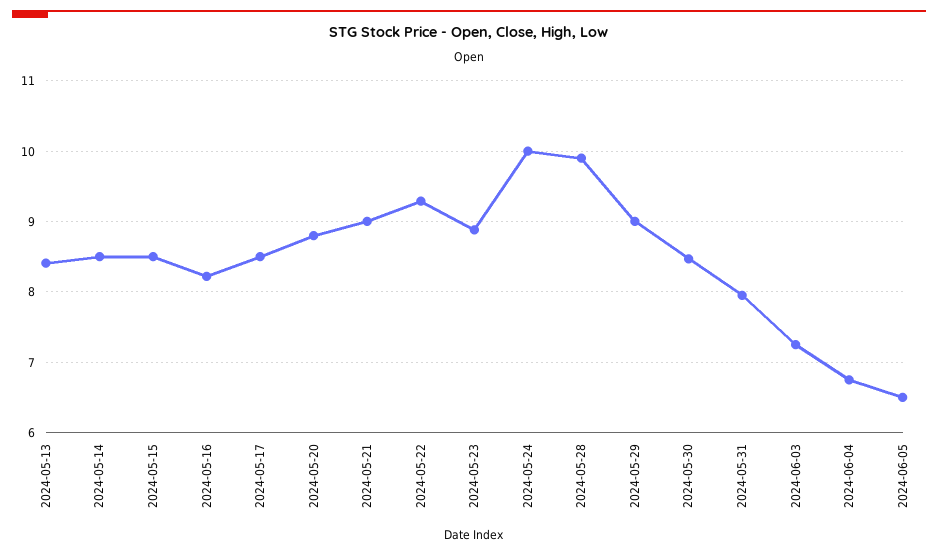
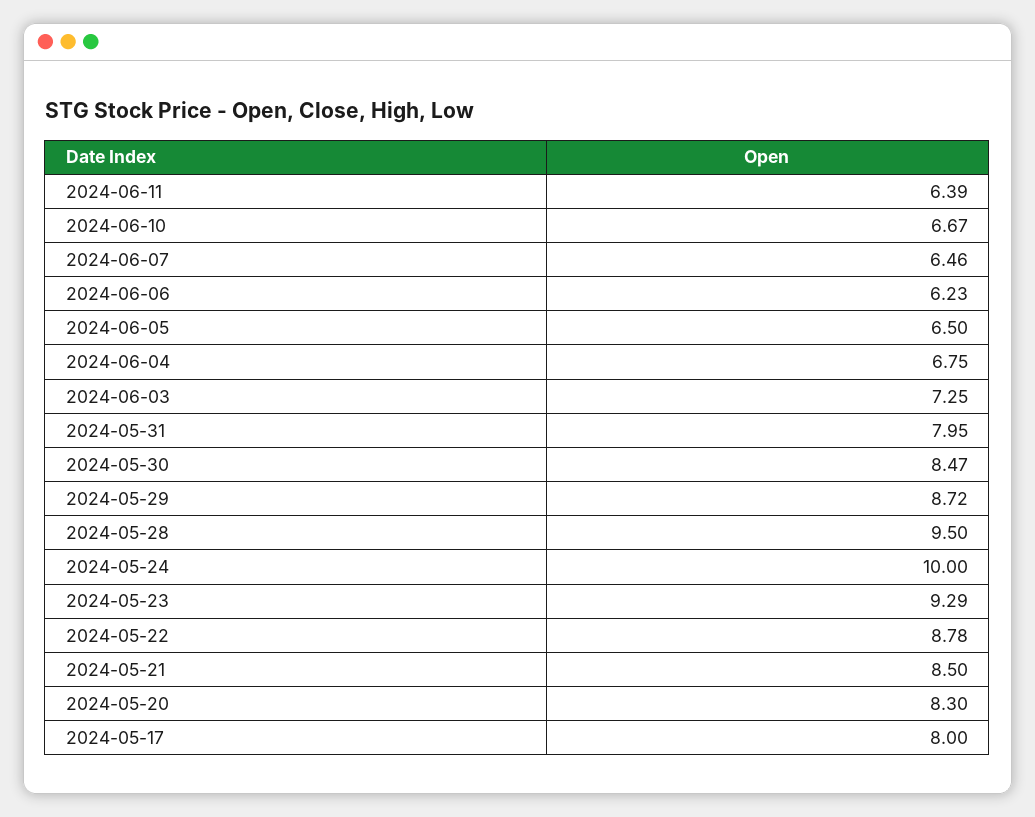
2024-05-13: 8.4 -> none
2024-05-14: 8.5 -> none
2024-05-15: 8.5 -> none
2024-05-16: 8.2 -> none
2024-05-17: 8.5 -> 8
2024-05-20: 8.8 -> 8.3
2024-05-21: 9 -> 8.5
2024-05-22: 9.3 -> 8.78
2024-05-23: 8.9 -> 9.29
2024-05-28: 9.9 -> 9.5
2024-05-29: 9 -> 8.72
2024-06-11: none -> 6.39
2024-06-10: none -> 6.67
2024-06-07: none -> 6.46
2024-06-06: none -> 6.23

